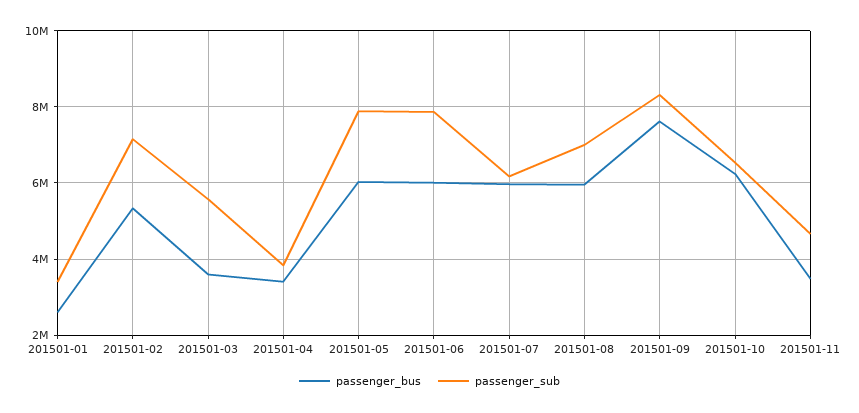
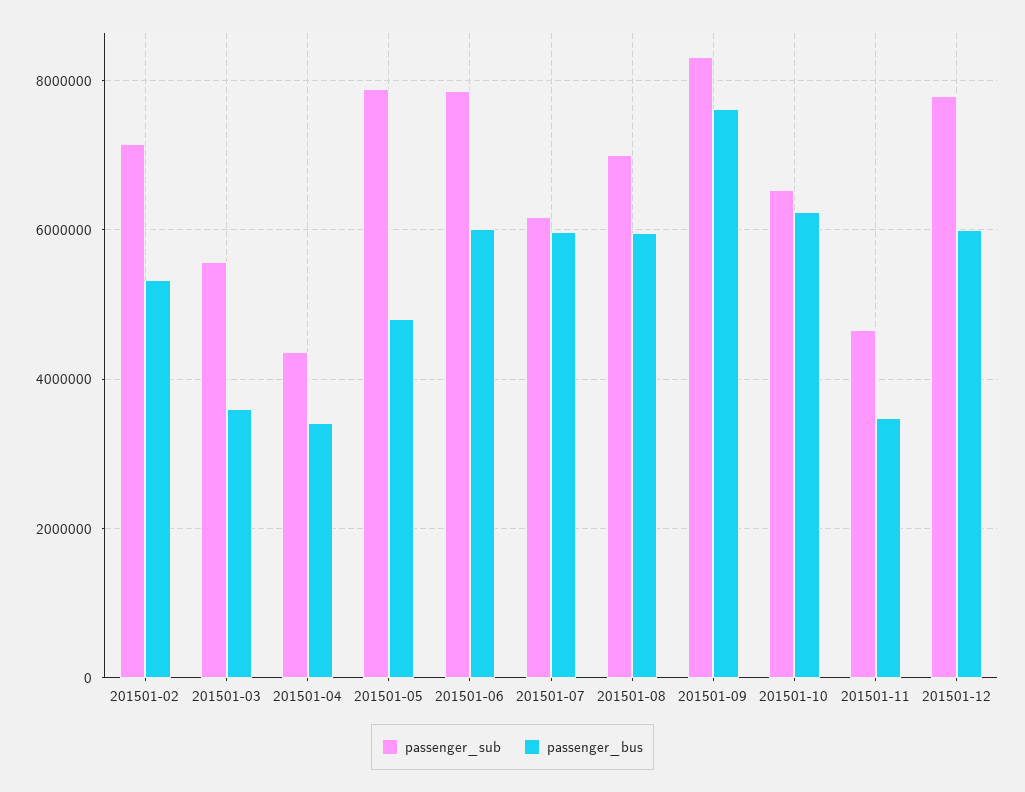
passenger_bus, 201501-01: 2600000 -> none
passenger_sub, 201501-01: 3400000 -> none
passenger_sub, 201501-04: 3800000 -> 4400000
passenger_bus, 201501-05: 6000000 -> 4800000
passenger_sub, 201501-12: none -> 7800000
passenger_bus, 201501-12: none -> 6000000

